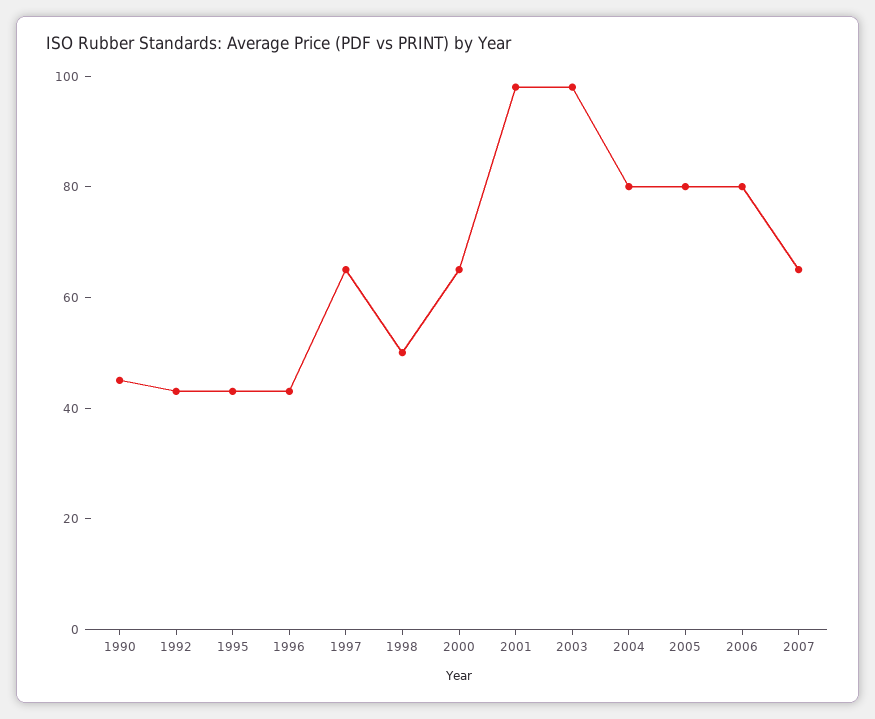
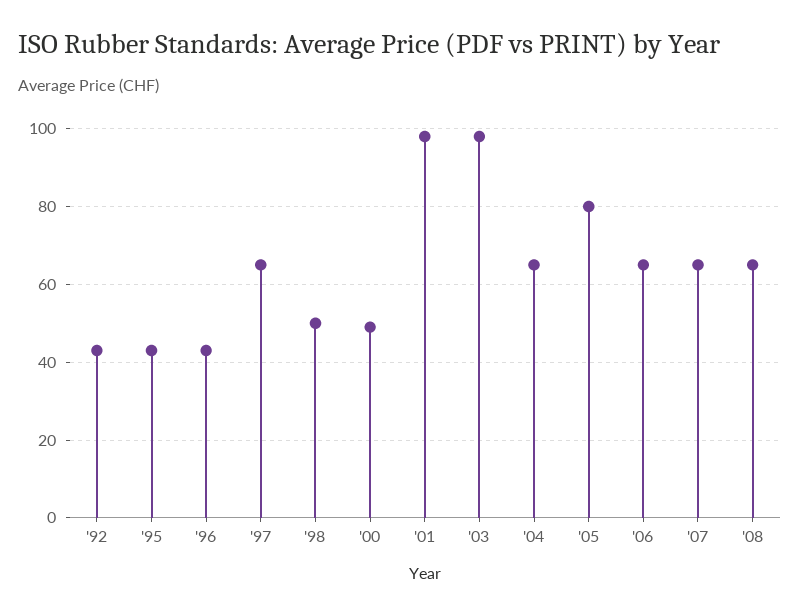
1990: 45 -> none
2000: 65 -> 50
2004: 80 -> 65
2006: 80 -> 65
'08: none -> 65

